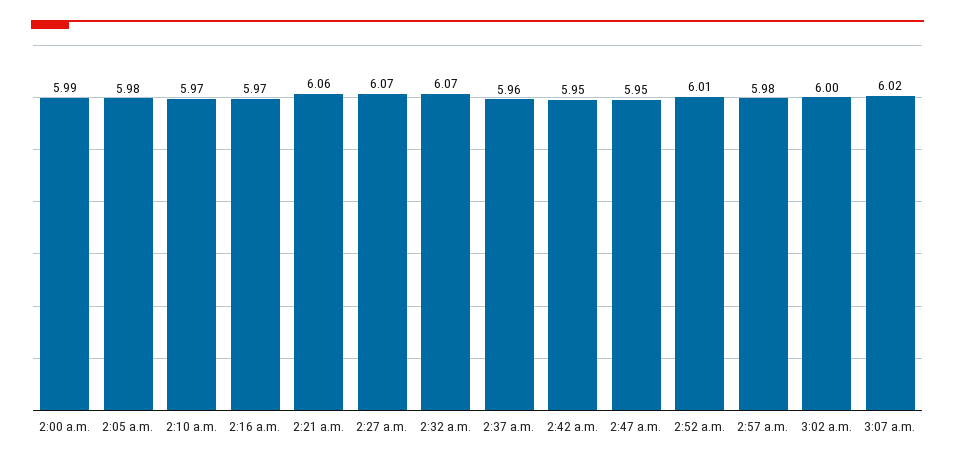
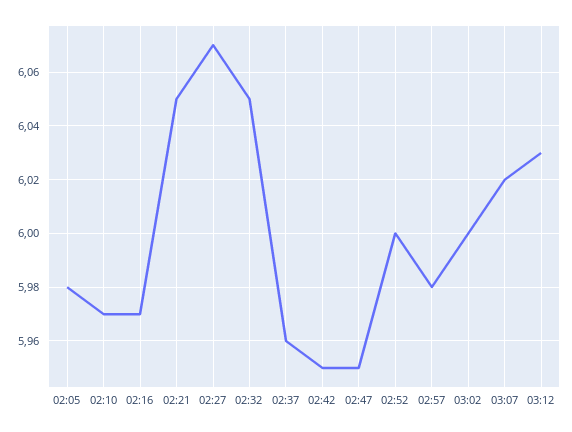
2:00 a.m.: 5.99 -> none
2:21 a.m.: 6.06 -> 6.05
2:32 a.m.: 6.07 -> 6.05
2:52 a.m.: 6.01 -> 6
03:12: none -> 6.03

